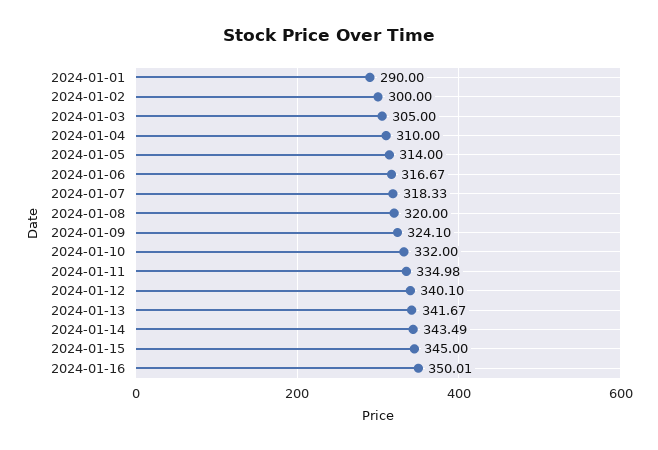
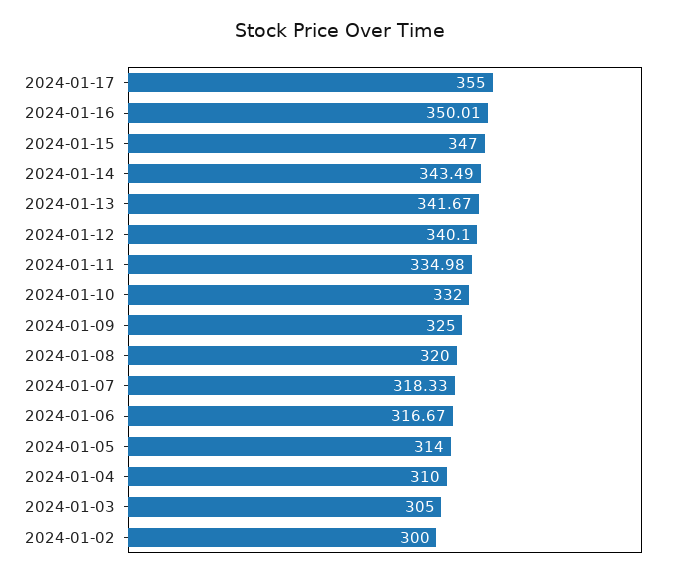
2024-01-01: 290 -> none
2024-01-09: 324.1 -> 325
2024-01-15: 345 -> 347
2024-01-17: none -> 355

